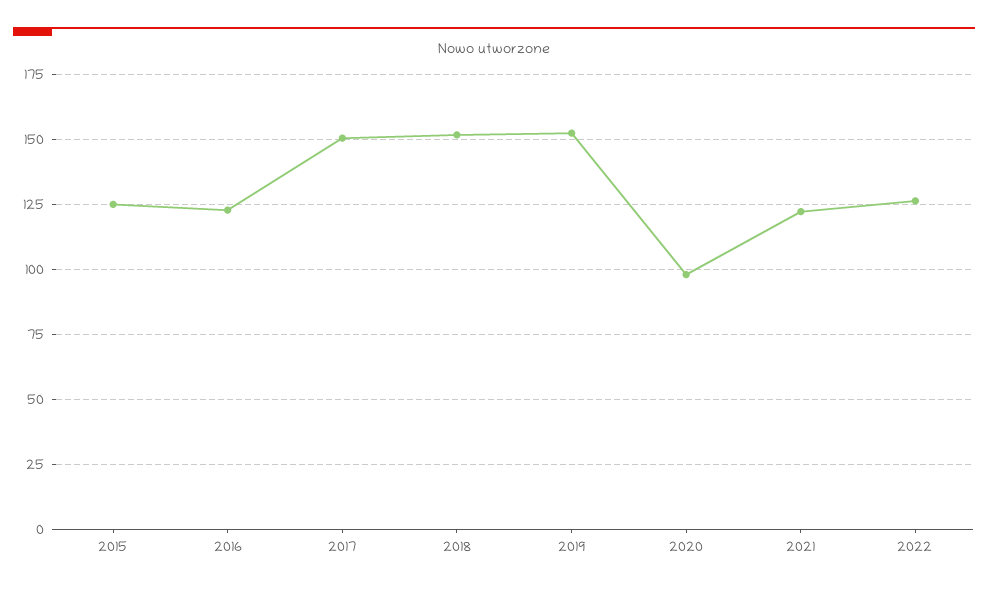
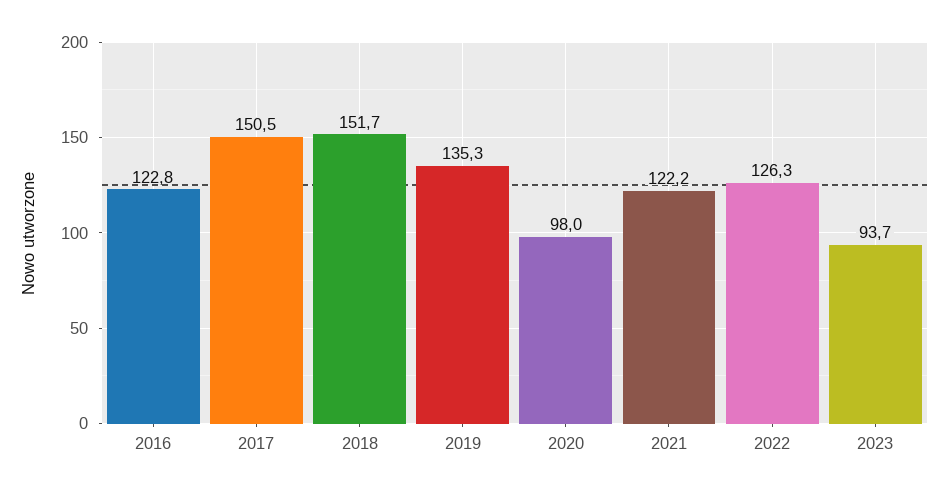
2015: 125 -> none
2019: 152.5 -> 135.3
2023: none -> 93.7

